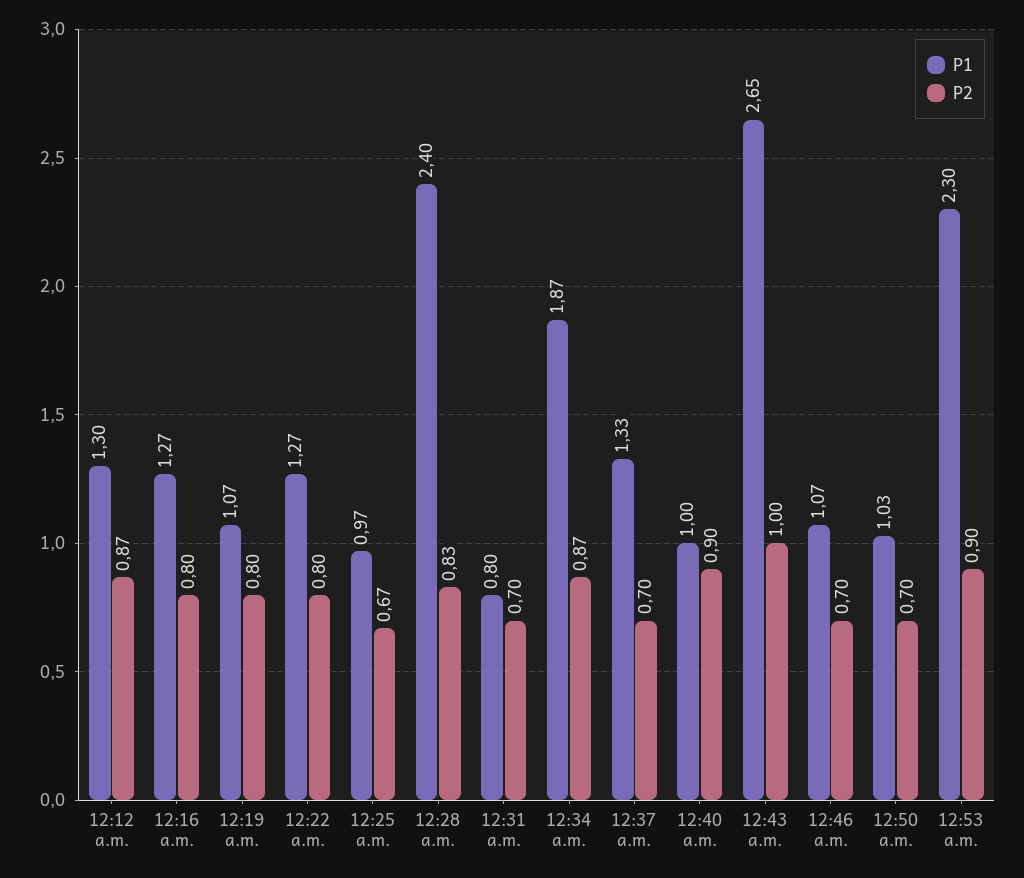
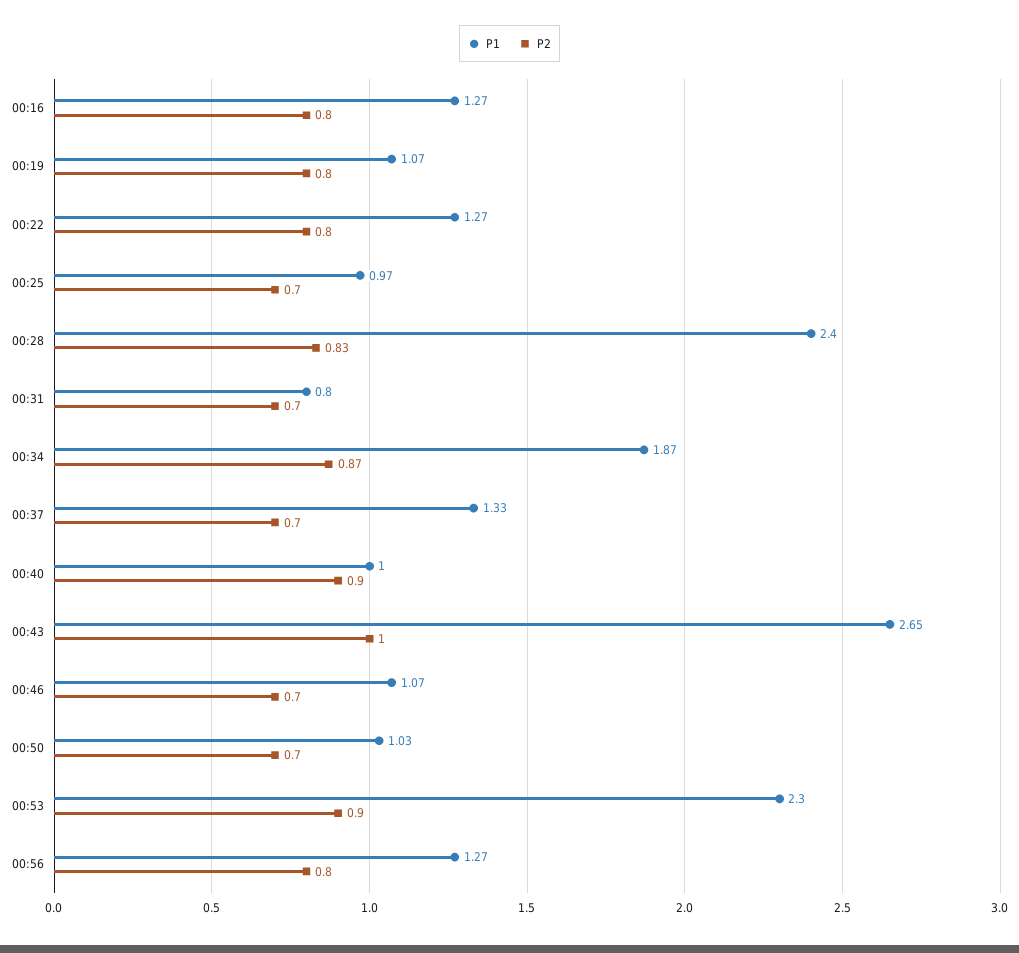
P1, 12:12 a.m.: 1.3 -> none
P2, 12:12 a.m.: 0.87 -> none
P2, 12:25 a.m.: 0.67 -> 0.7
P1, 00:56: none -> 1.27
P2, 00:56: none -> 0.8

